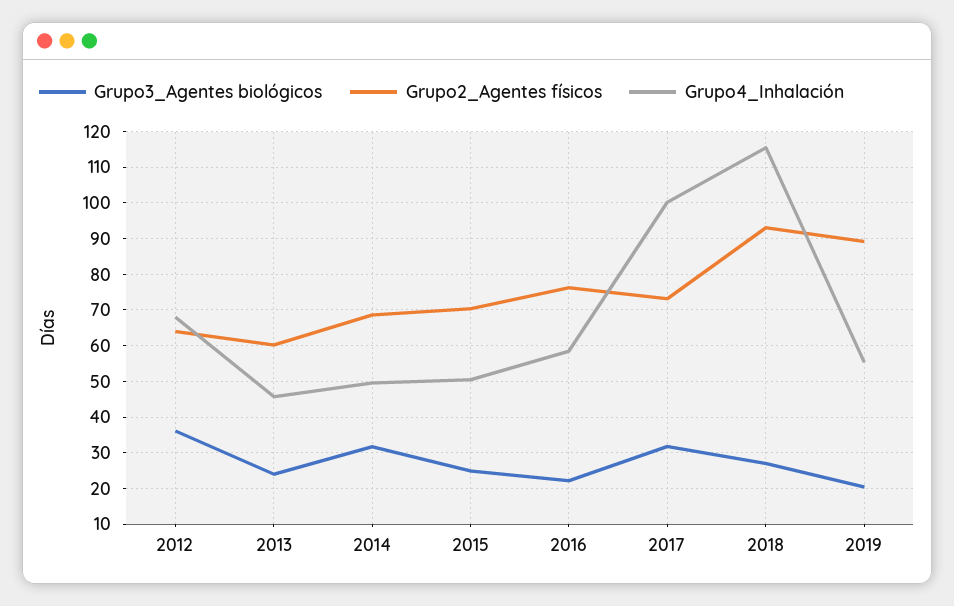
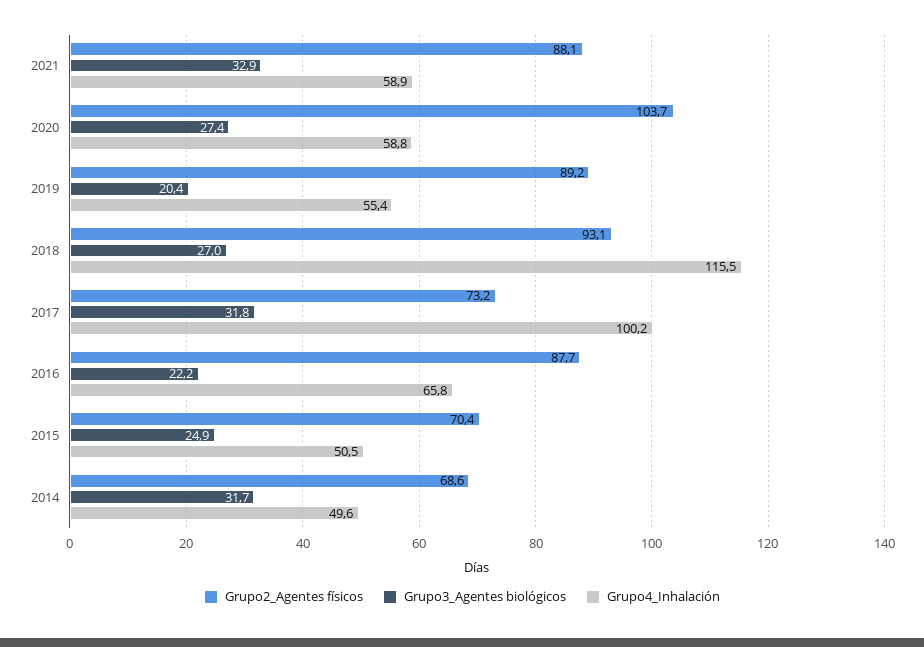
Grupo3_Agentes biológicos, 2012: 36 -> none
Grupo2_Agentes físicos, 2012: 64 -> none
Grupo4_Inhalación, 2012: 68 -> none
Grupo3_Agentes biológicos, 2013: 24 -> none
Grupo2_Agentes físicos, 2013: 60 -> none
Grupo4_Inhalación, 2013: 46 -> none
Grupo2_Agentes físicos, 2016: 76 -> 87.7
Grupo4_Inhalación, 2016: 58 -> 65.8
Grupo2_Agentes físicos, 2021: none -> 88.1
Grupo3_Agentes biológicos, 2021: none -> 32.9
Grupo4_Inhalación, 2021: none -> 58.9
Grupo2_Agentes físicos, 2020: none -> 103.7
Grupo3_Agentes biológicos, 2020: none -> 27.4
Grupo4_Inhalación, 2020: none -> 58.8

